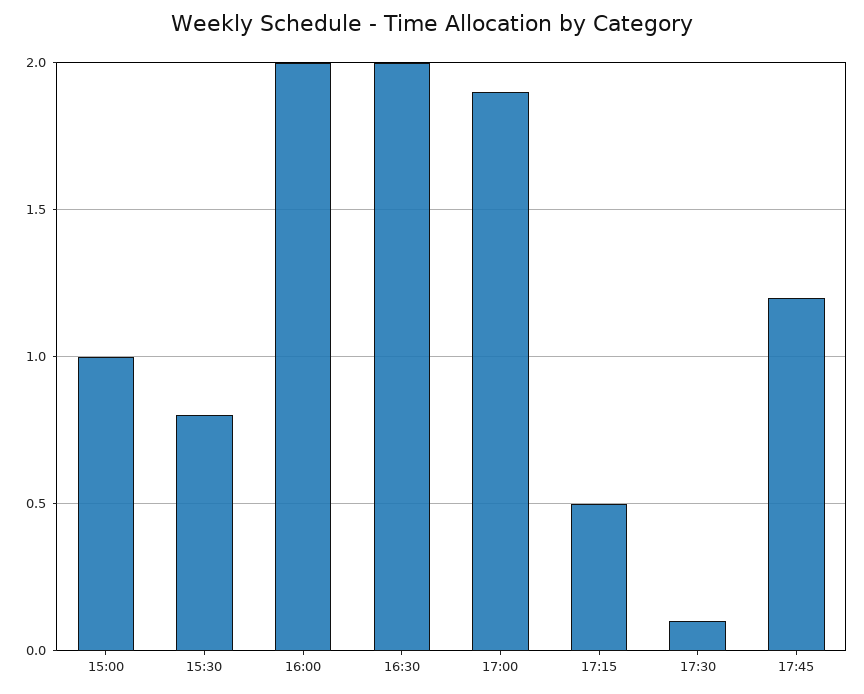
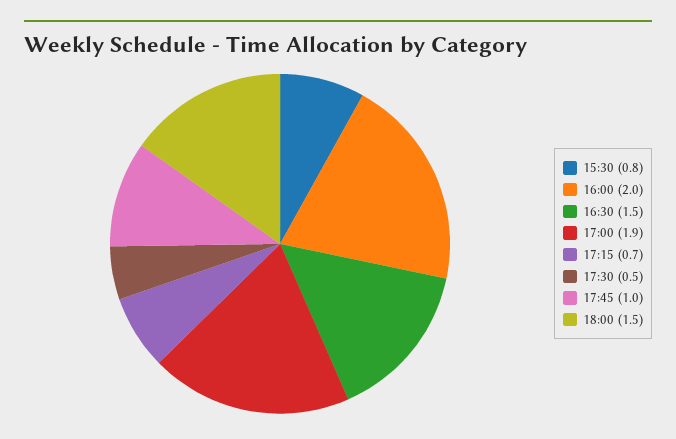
15:00: 1 -> none
16:30: 2 -> 1.5
17:15: 0.5 -> 0.7
17:30: 0.1 -> 0.5
17:45: 1.2 -> 1
18:00: none -> 1.5

